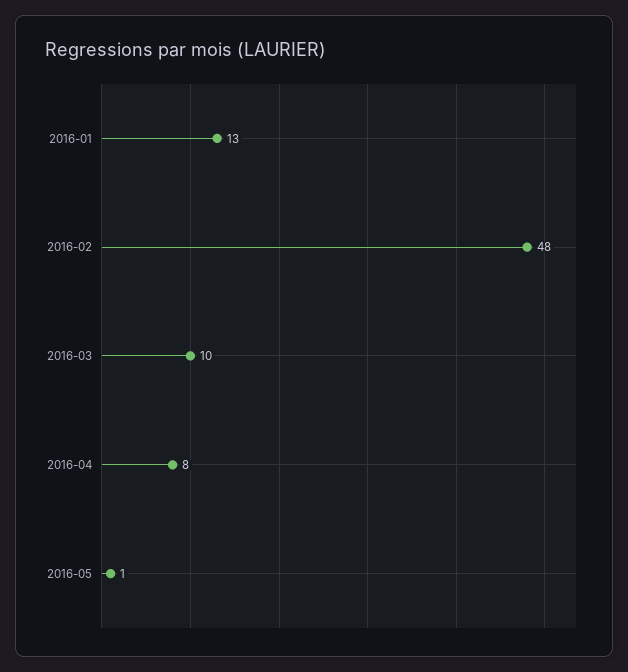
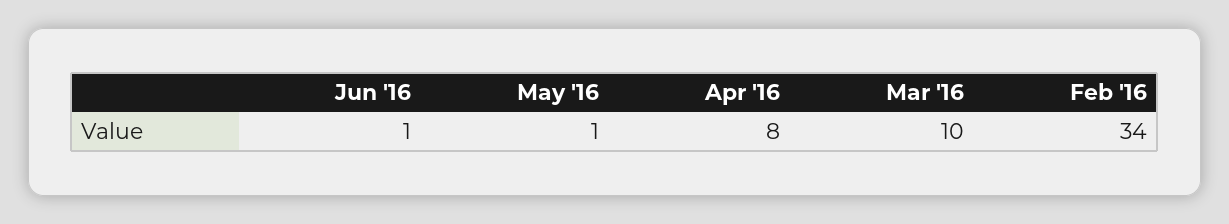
2016-01: 13 -> none
2016-02: 48 -> 34
Jun '16: none -> 1

